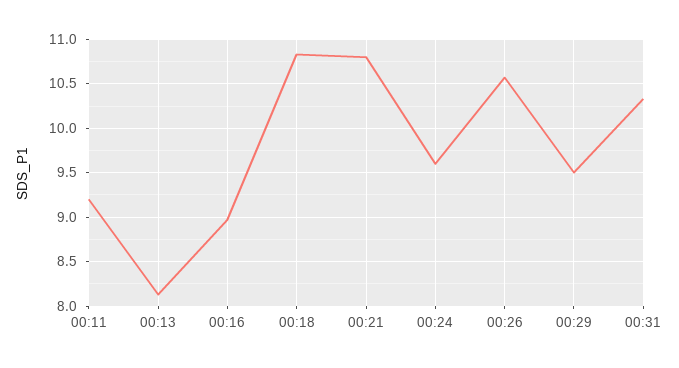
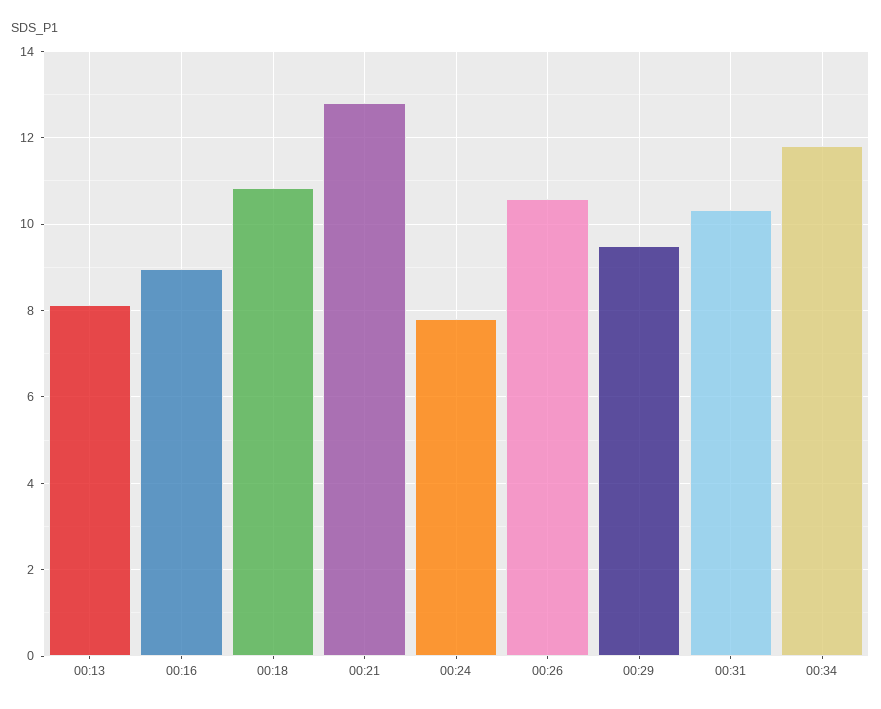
00:11: 9.2 -> none
00:21: 10.8 -> 12.8
00:24: 9.6 -> 7.8
00:34: none -> 11.8

